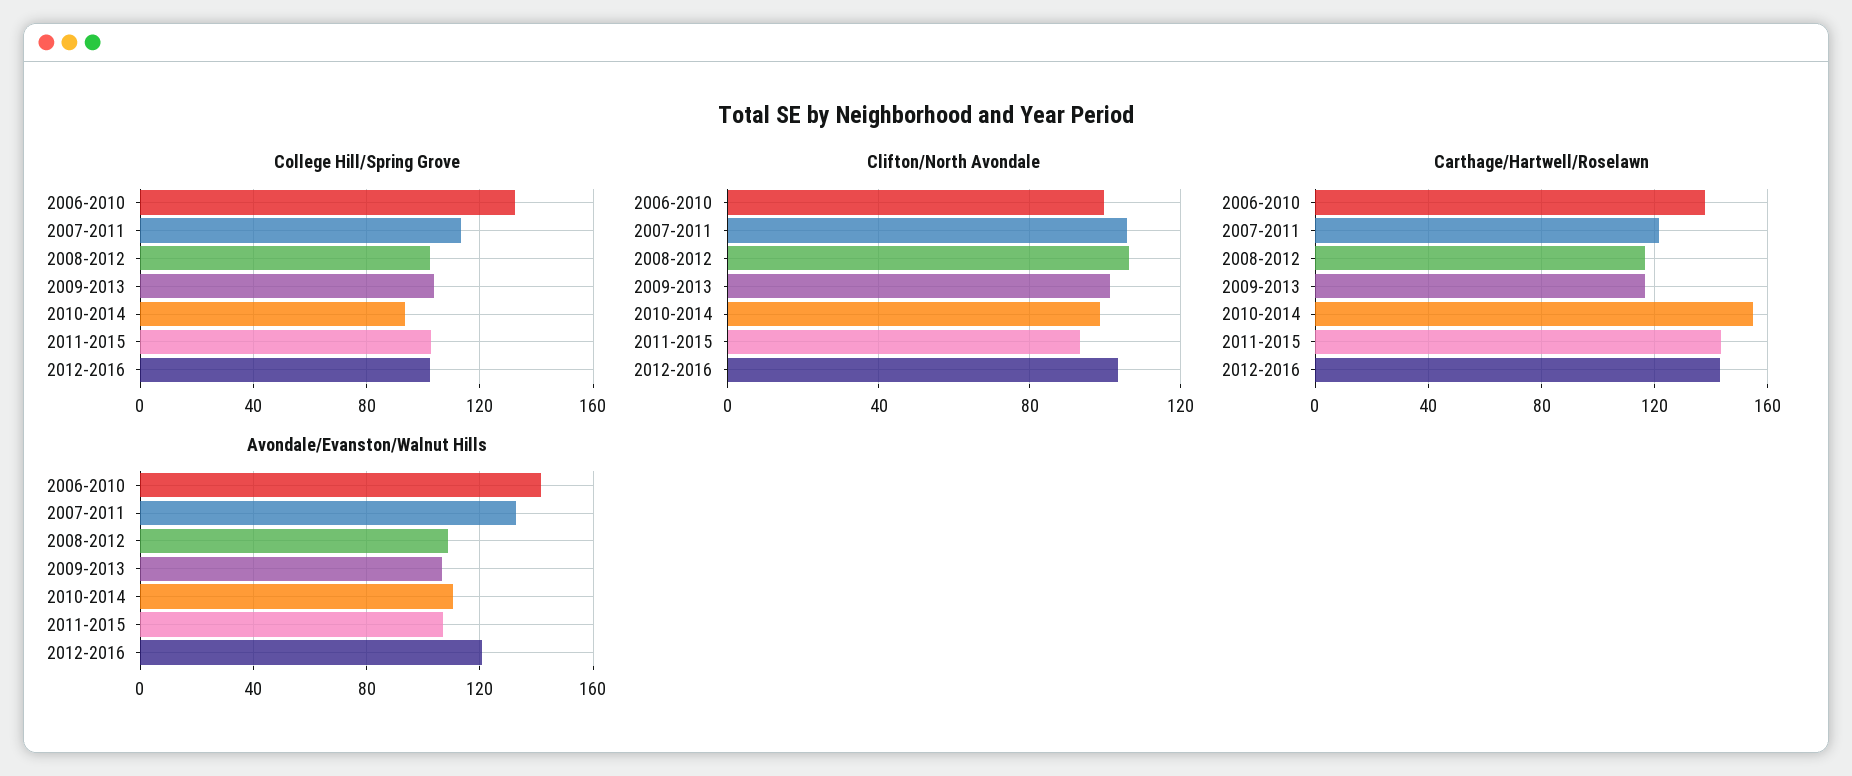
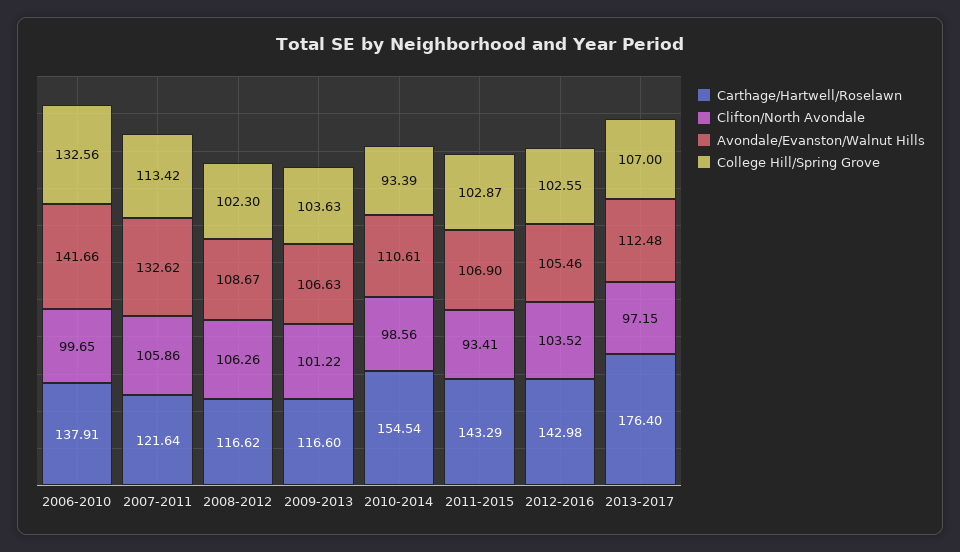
Avondale/Evanston/Walnut Hills, 2012-2016: 120 -> 105.46
Carthage/Hartwell/Roselawn, 2013-2017: none -> 176.4
Clifton/North Avondale, 2013-2017: none -> 97.15
Avondale/Evanston/Walnut Hills, 2013-2017: none -> 112.48
College Hill/Spring Grove, 2013-2017: none -> 107

